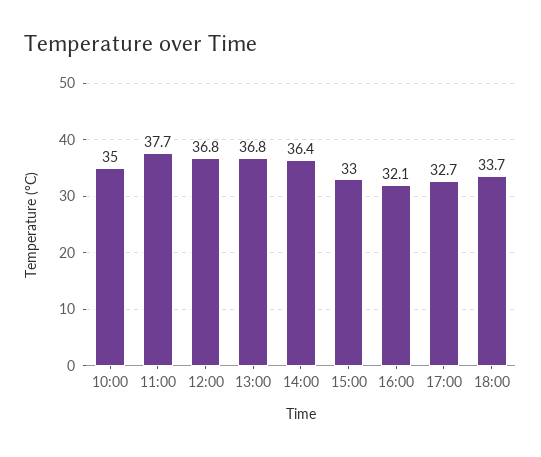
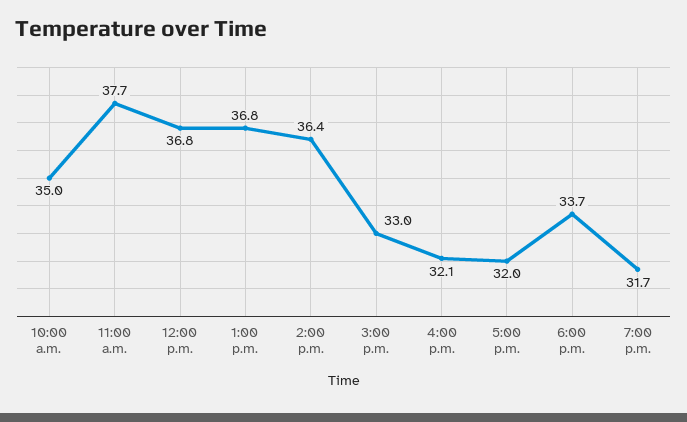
17:00: 32.7 -> 32
7:00 p.m.: none -> 31.7

